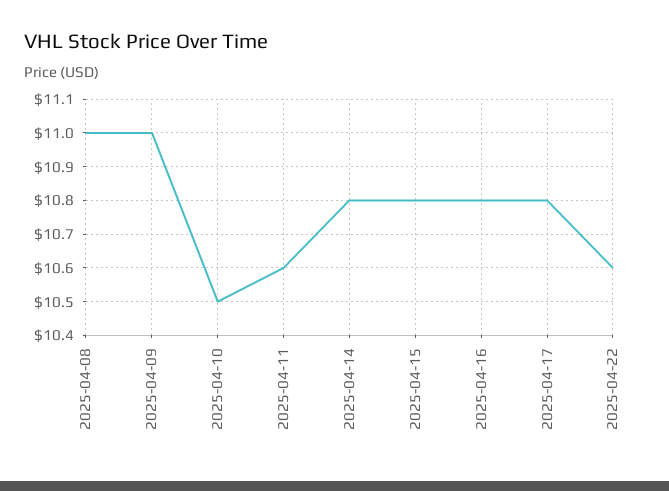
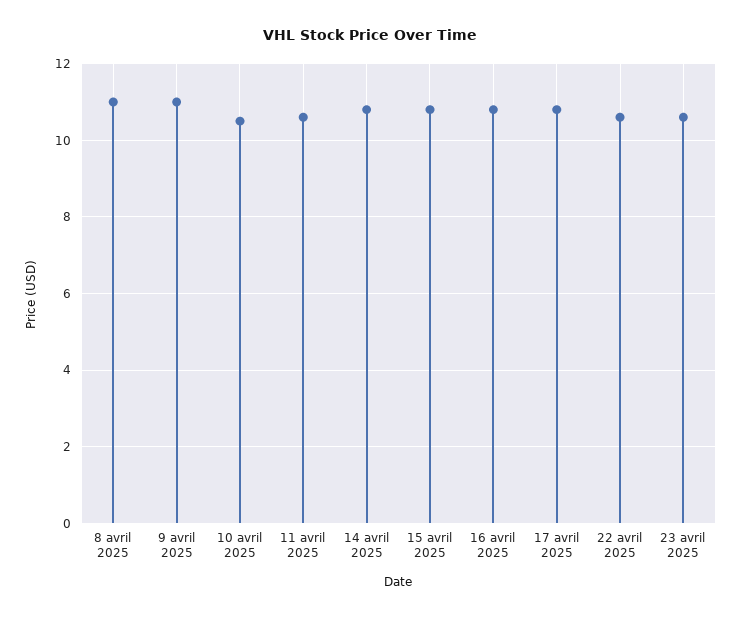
23 avril 2025: none -> 10.5

